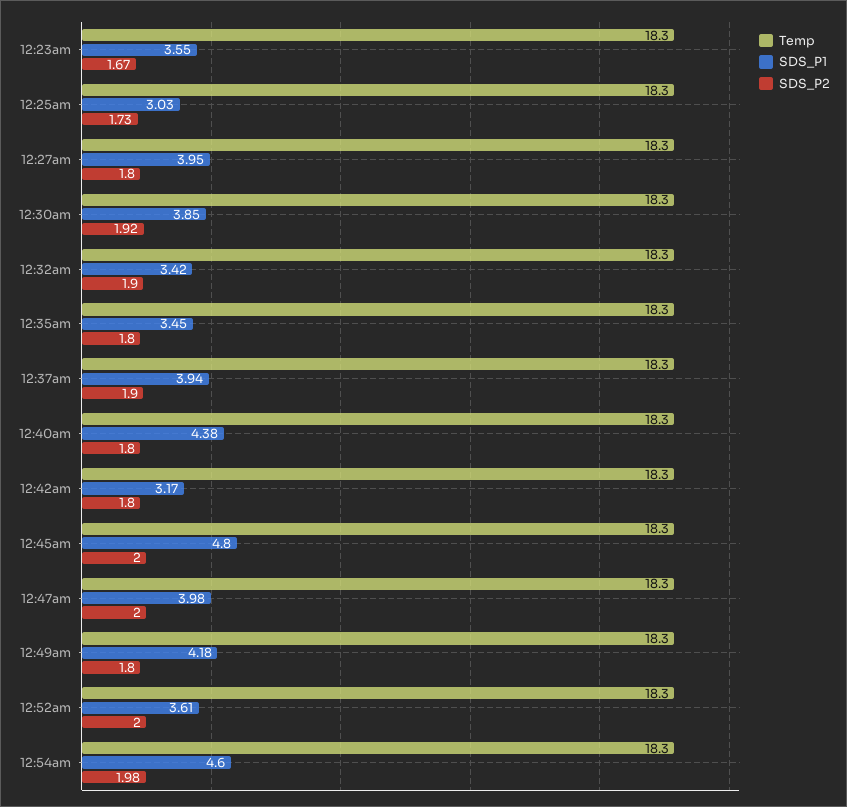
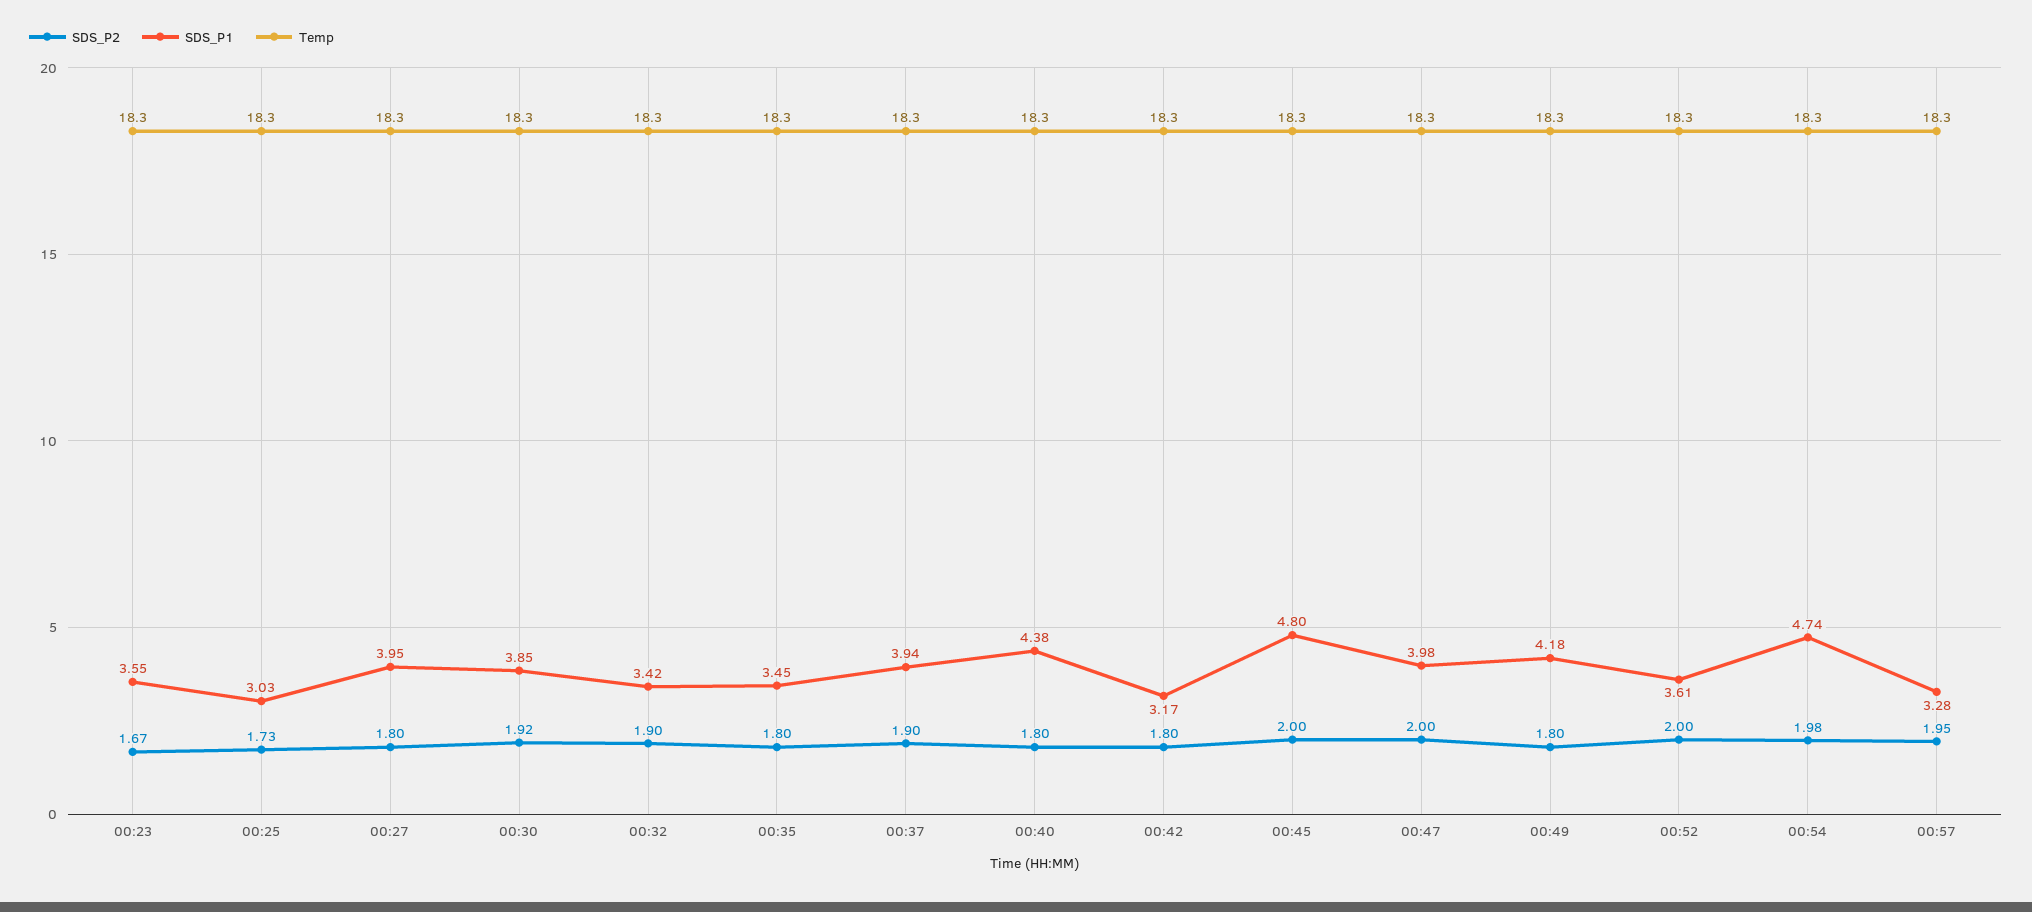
SDS_P1, 12:54am: 4.6 -> 4.74
SDS_P2, 00:57: none -> 1.95
SDS_P1, 00:57: none -> 3.28
Temp, 00:57: none -> 18.3

